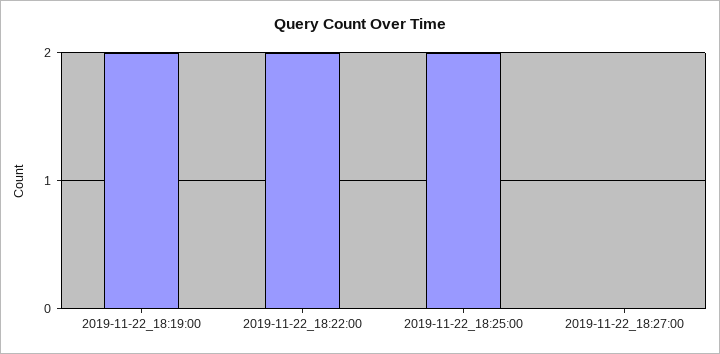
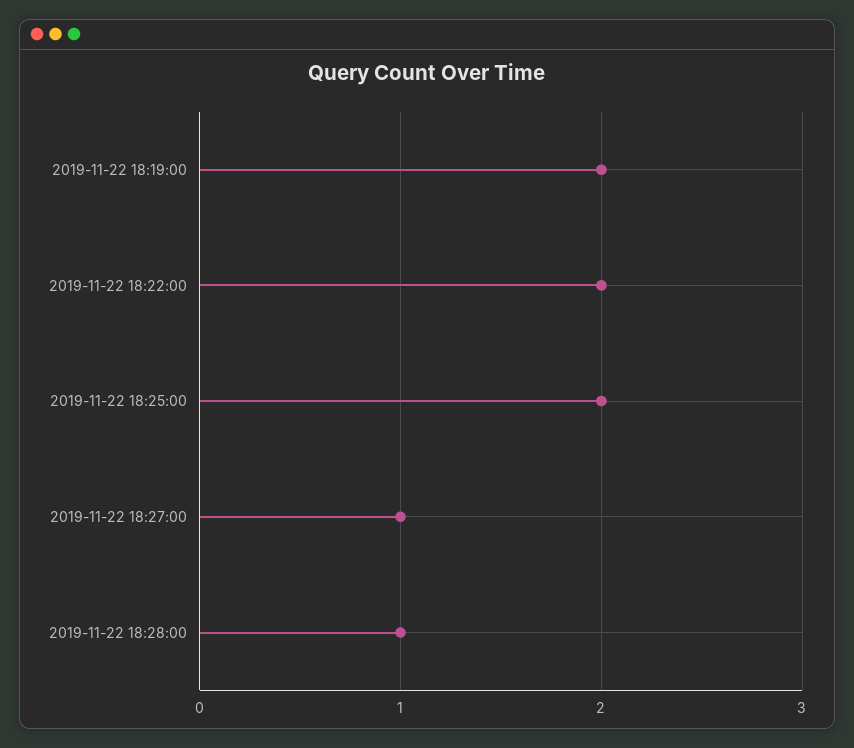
2019-11-22_18:27:00: 0 -> 1
2019-11-22 18:28:00: none -> 1

